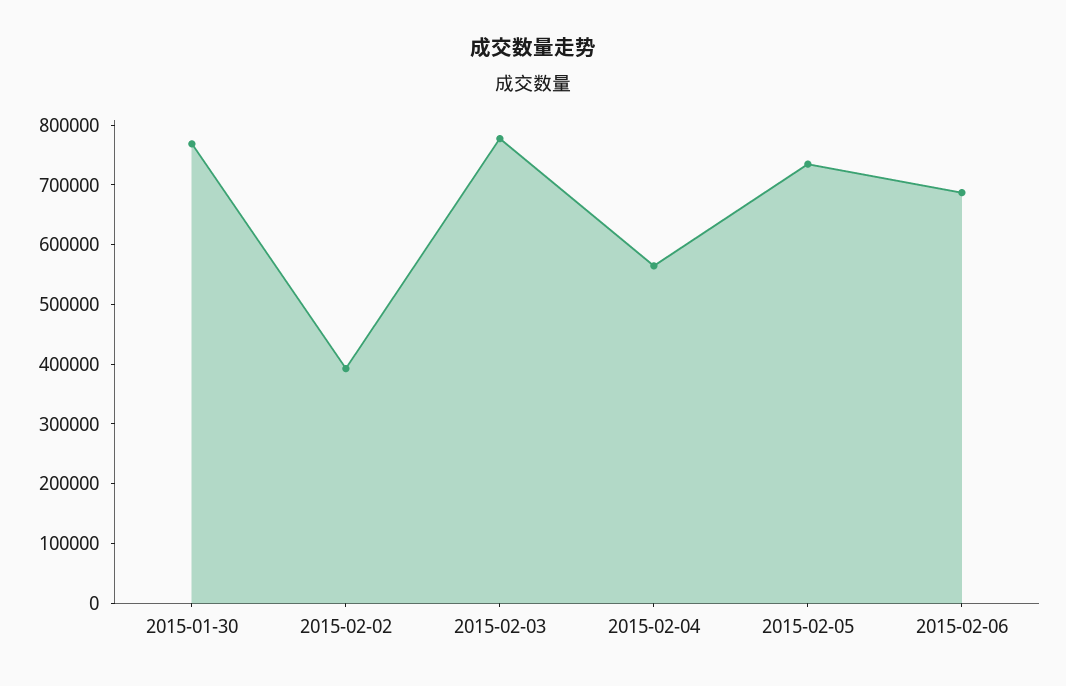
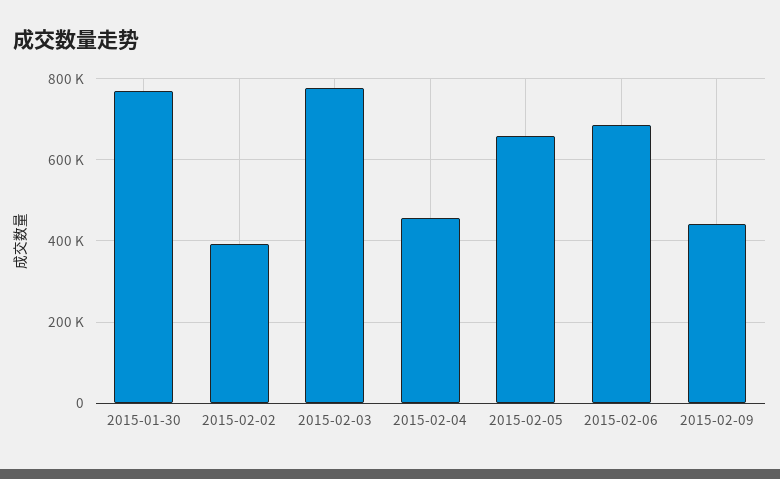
2015-02-04: 560000 -> 460000
2015-02-05: 740000 -> 660000
2015-02-09: none -> 440000

